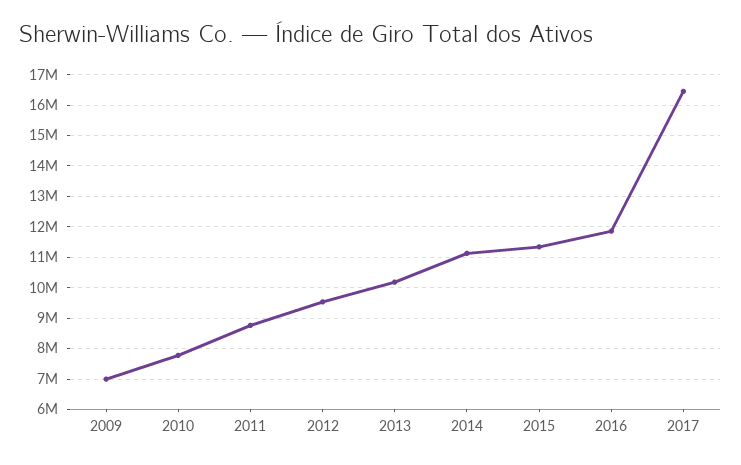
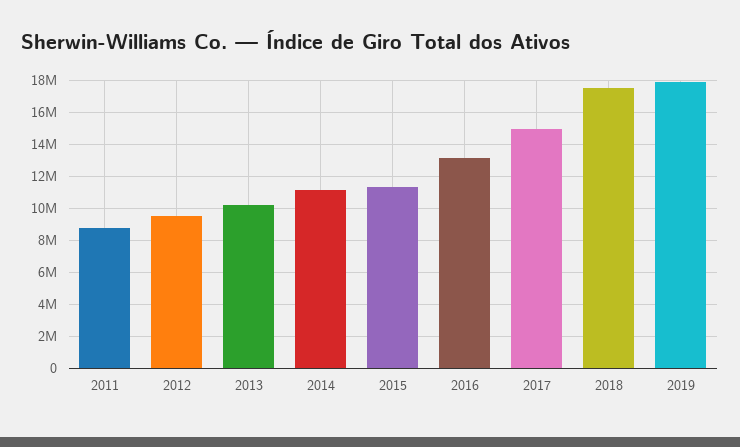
2009: 7000000 -> none
2010: 7800000 -> none
2016: 11800000 -> 13000000
2017: 16400000 -> 15000000
2018: none -> 17500000
2019: none -> 18000000

